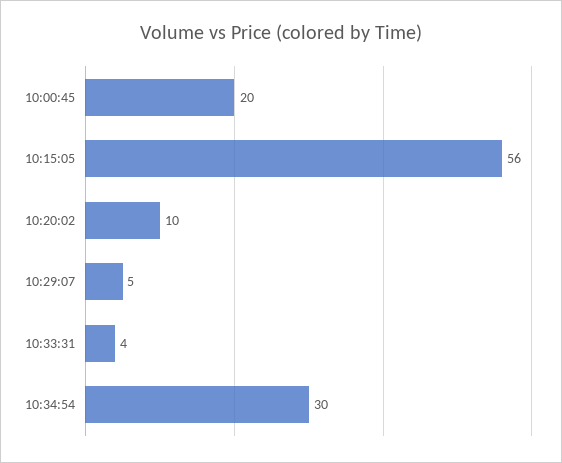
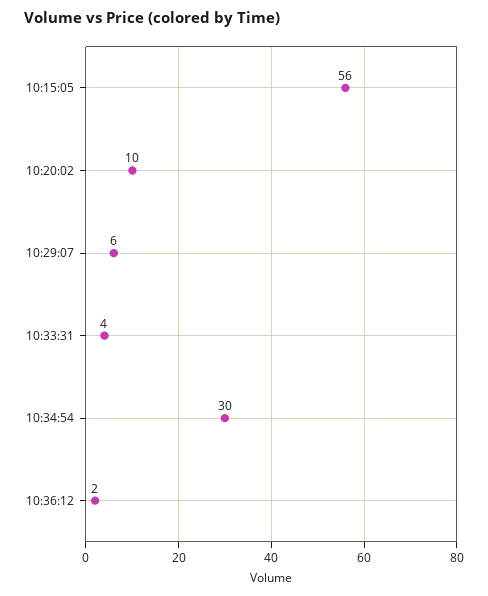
10:00:45: 20 -> none
10:29:07: 5 -> 6
10:36:12: none -> 2

